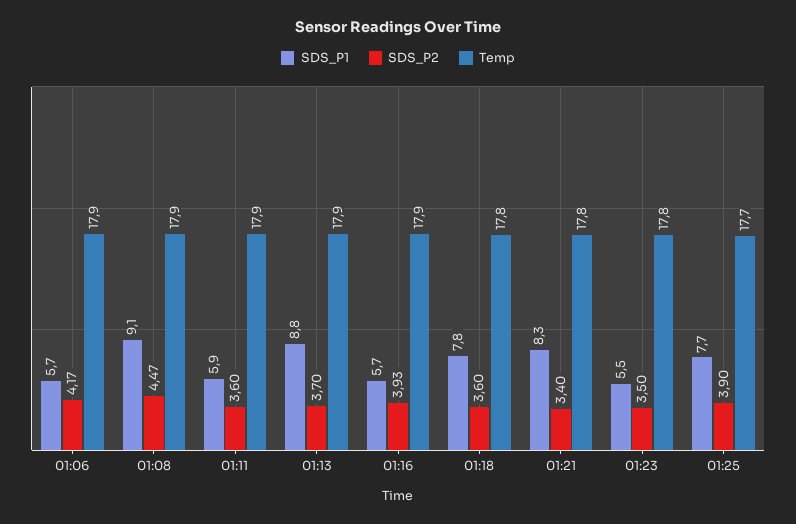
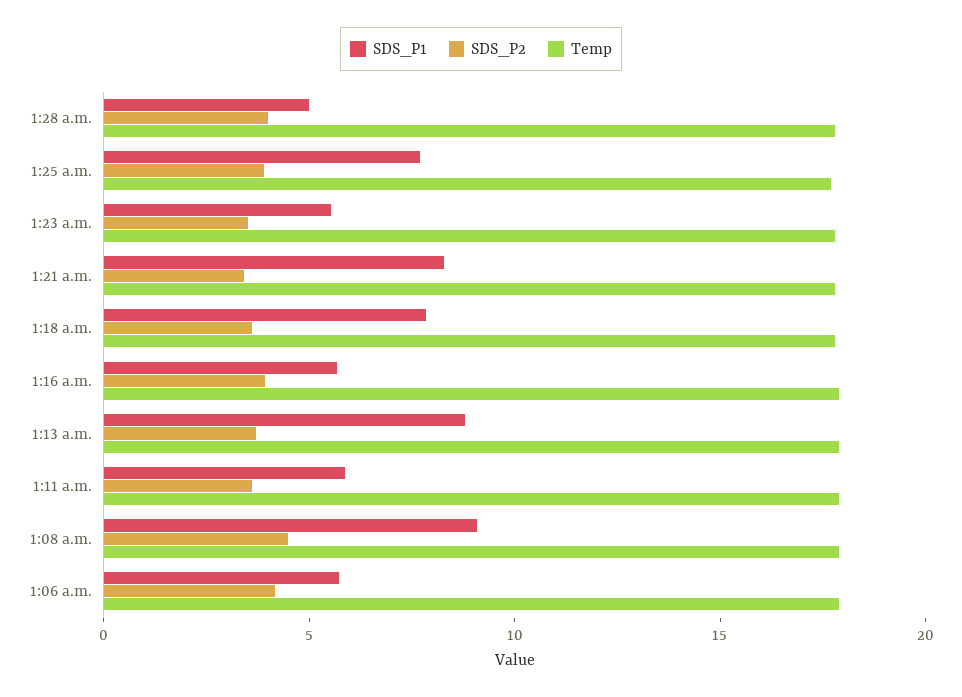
SDS_P1, 1:28 a.m.: none -> 5
SDS_P2, 1:28 a.m.: none -> 4
Temp, 1:28 a.m.: none -> 18

